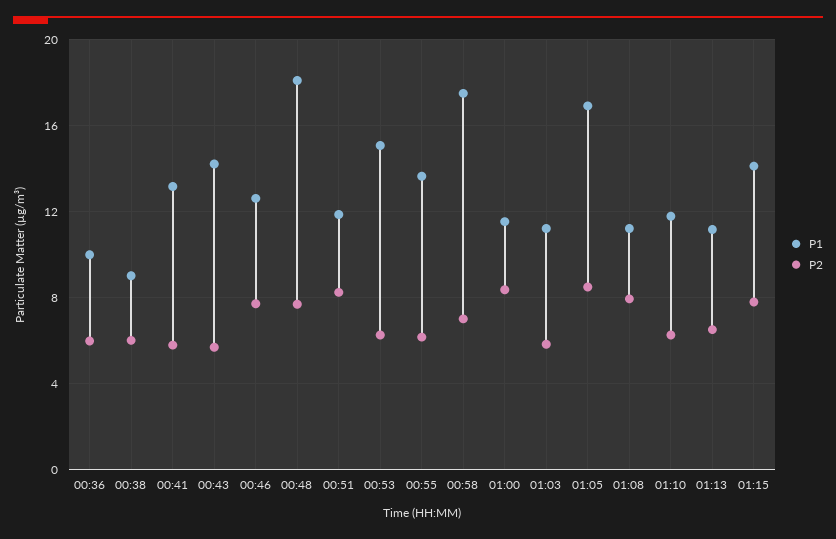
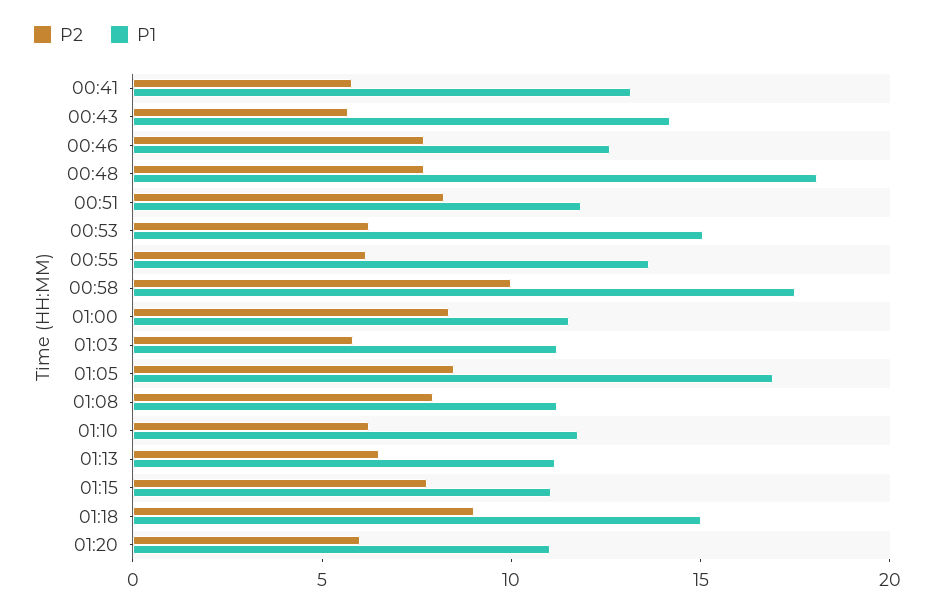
P1, 00:36: 10 -> none
P2, 00:36: 6 -> none
P1, 00:38: 9 -> none
P2, 00:38: 6 -> none
P2, 00:58: 7 -> 10
P1, 01:15: 14 -> 11
P2, 01:18: none -> 9
P1, 01:18: none -> 15
P2, 01:20: none -> 6
P1, 01:20: none -> 11

